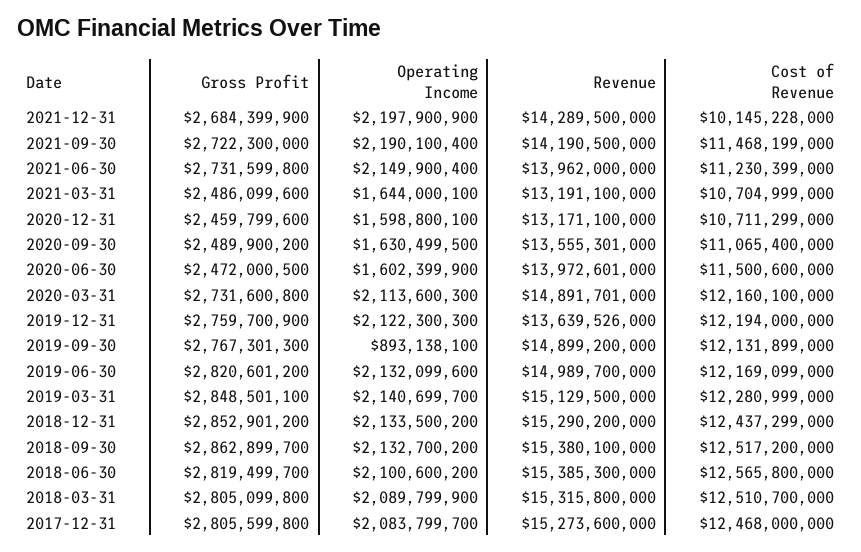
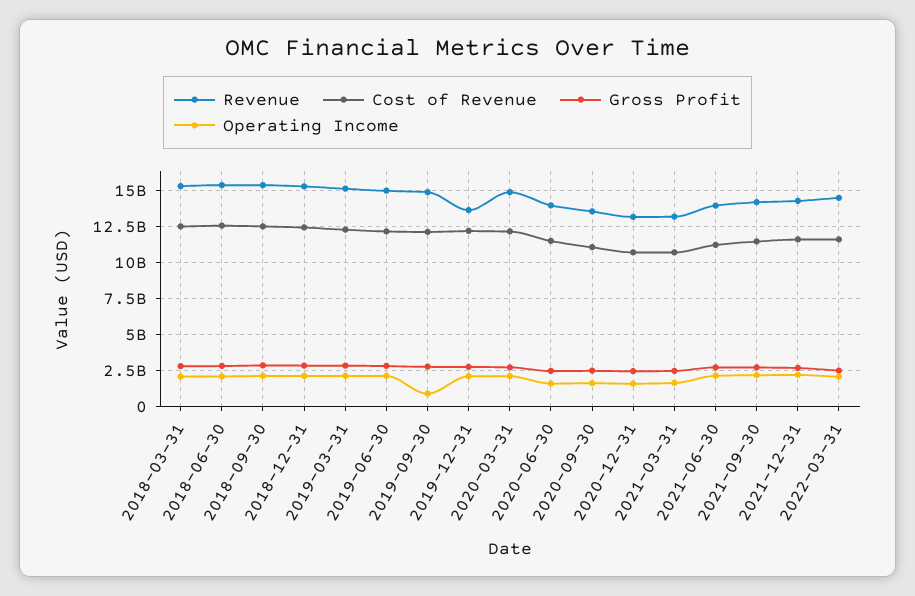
Cost of Revenue, 2021-12-31: 10145228000 -> 11500000000
Gross Profit, 2017-12-31: 2805599800 -> none
Operating Income, 2017-12-31: 2083799700 -> none
Revenue, 2017-12-31: 15273600000 -> none
Cost of Revenue, 2017-12-31: 12468000000 -> none
Revenue, 2022-03-31: none -> 14500000000
Cost of Revenue, 2022-03-31: none -> 11500000000
Gross Profit, 2022-03-31: none -> 2500000000
Operating Income, 2022-03-31: none -> 2000000000

